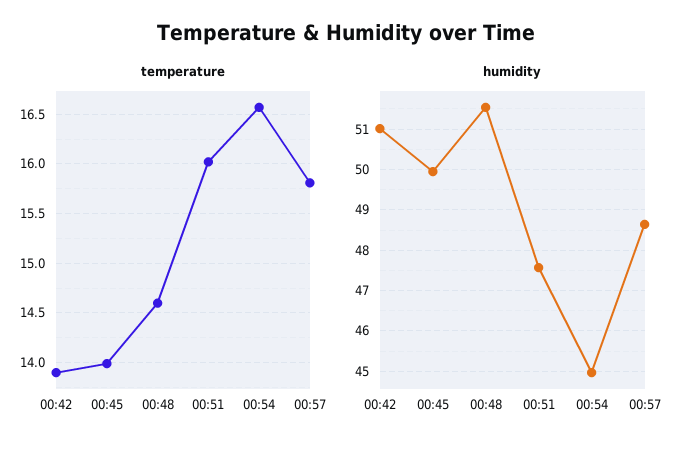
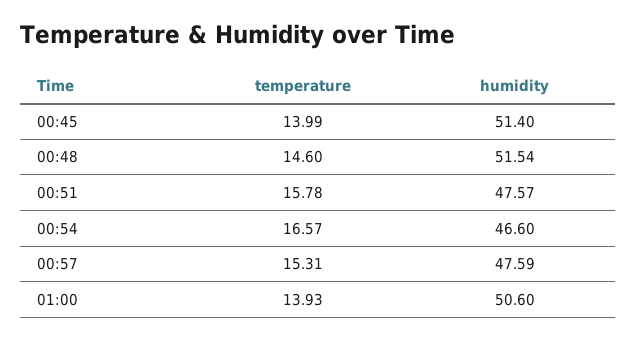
temperature, 00:42: 13.9 -> none
temperature, 00:51: 16 -> 15.78
temperature, 00:57: 15.8 -> 15.31
humidity, 00:42: 51 -> none
humidity, 00:45: 50 -> 51.4
humidity, 00:54: 45 -> 46.6
humidity, 00:57: 48.6 -> 47.59
temperature, 01:00: none -> 13.93
humidity, 01:00: none -> 50.6

